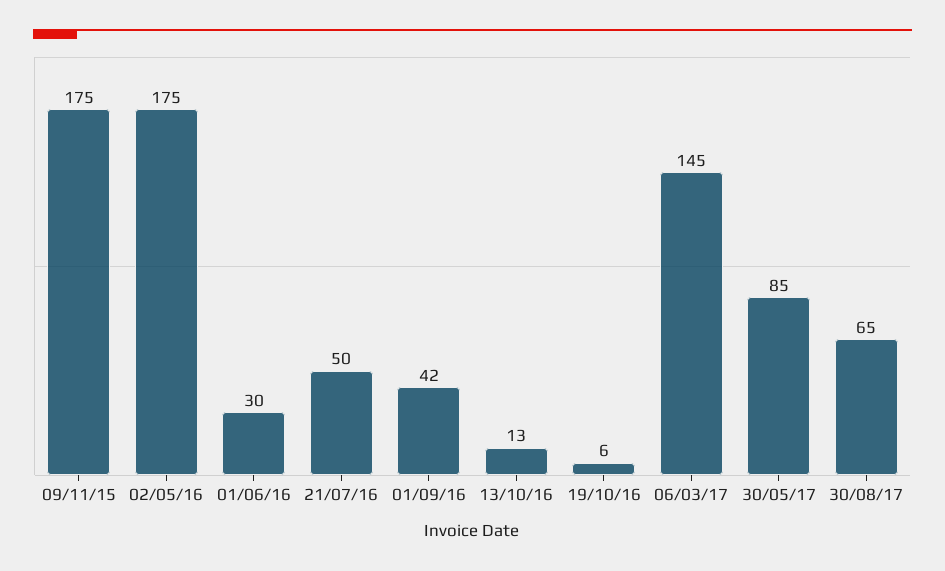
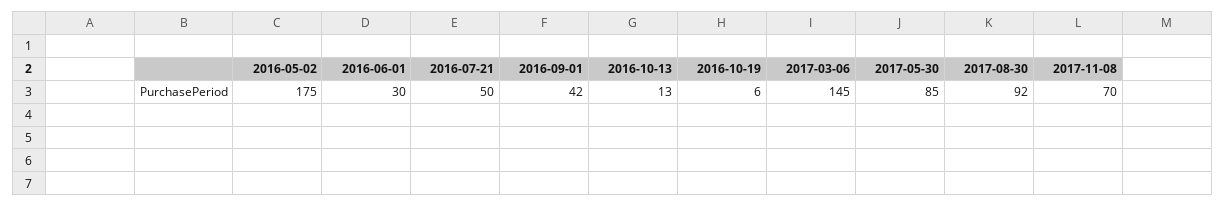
09/11/15: 175 -> none
30/08/17: 65 -> 92
2017-11-08: none -> 70

